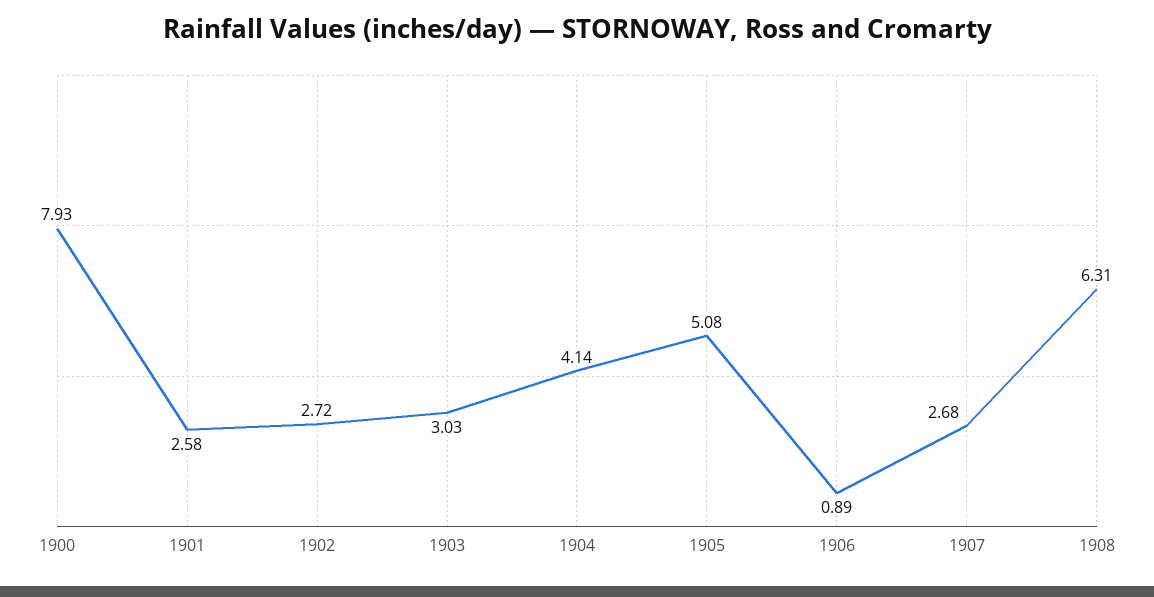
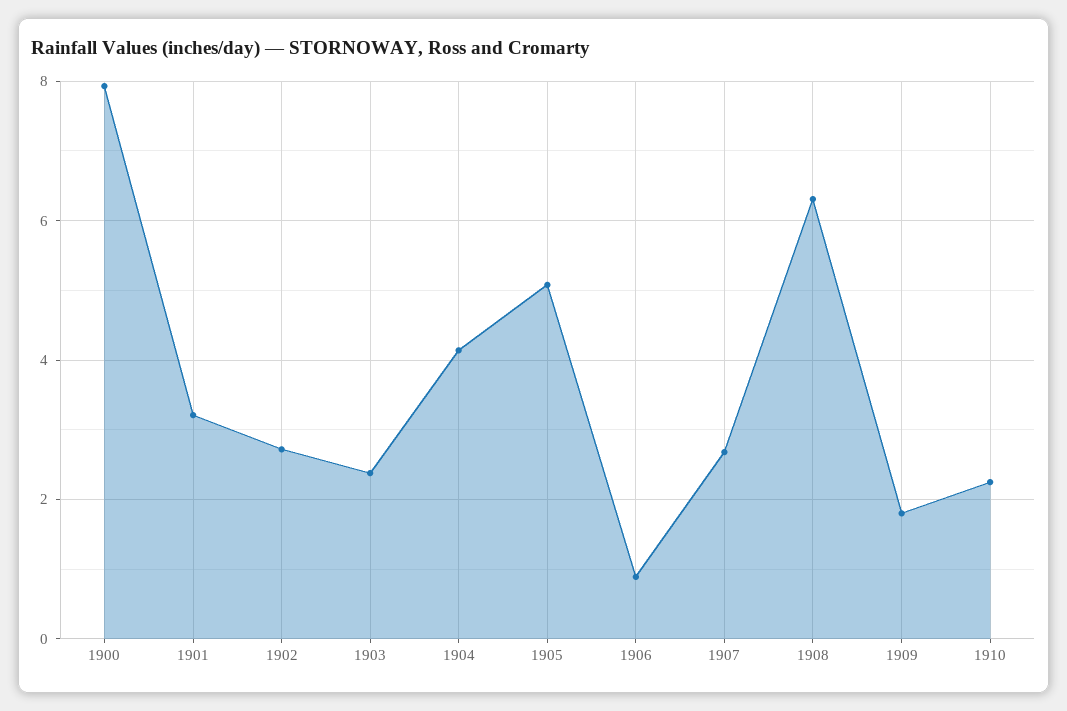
1901: 2.58 -> 3.2
1903: 3.03 -> 2.4
1909: none -> 1.8
1910: none -> 2.2

